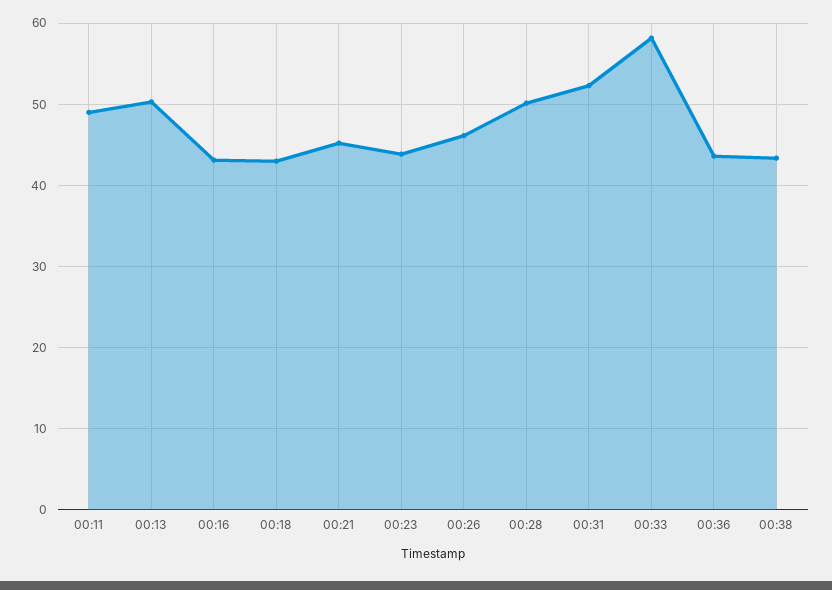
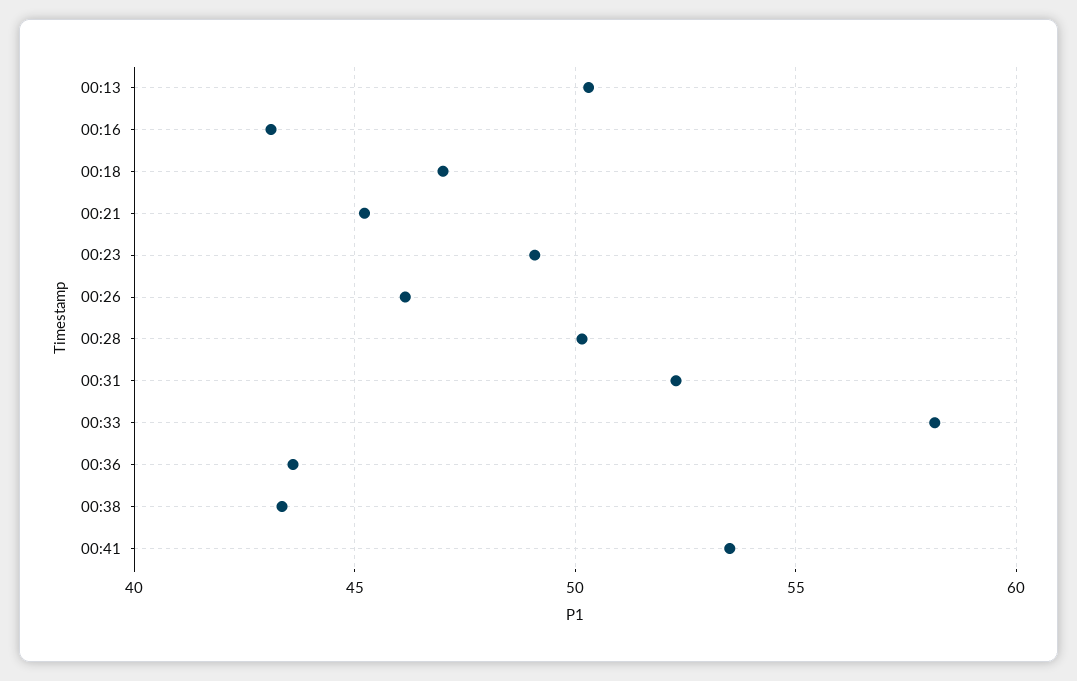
00:11: 49 -> none
00:18: 43 -> 47
00:23: 44 -> 49
00:41: none -> 53.5

